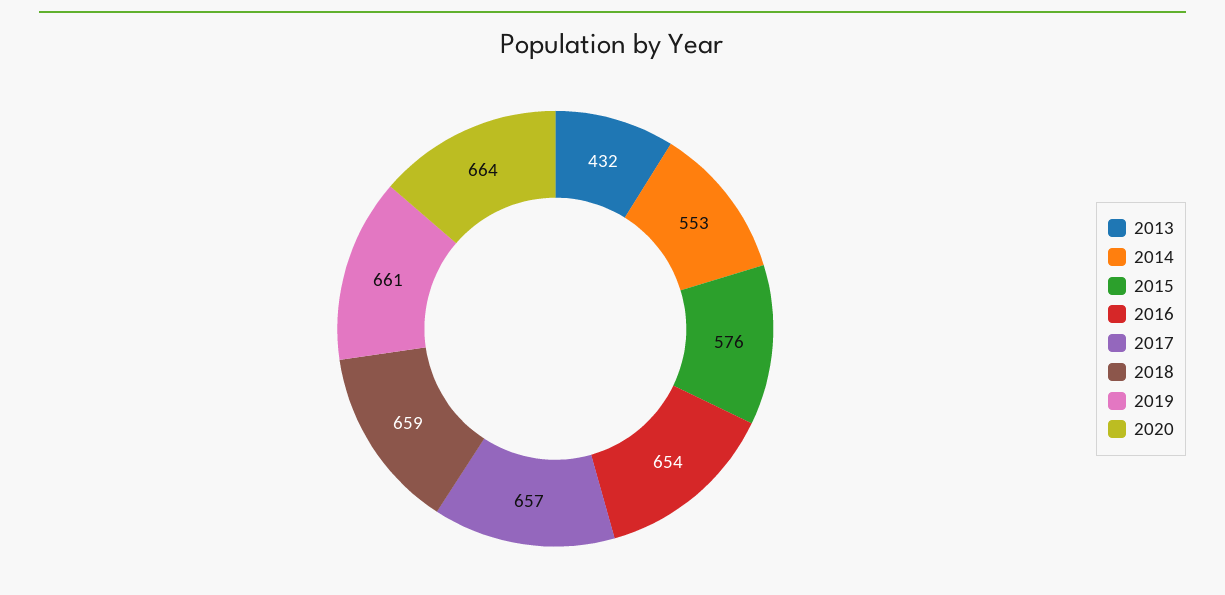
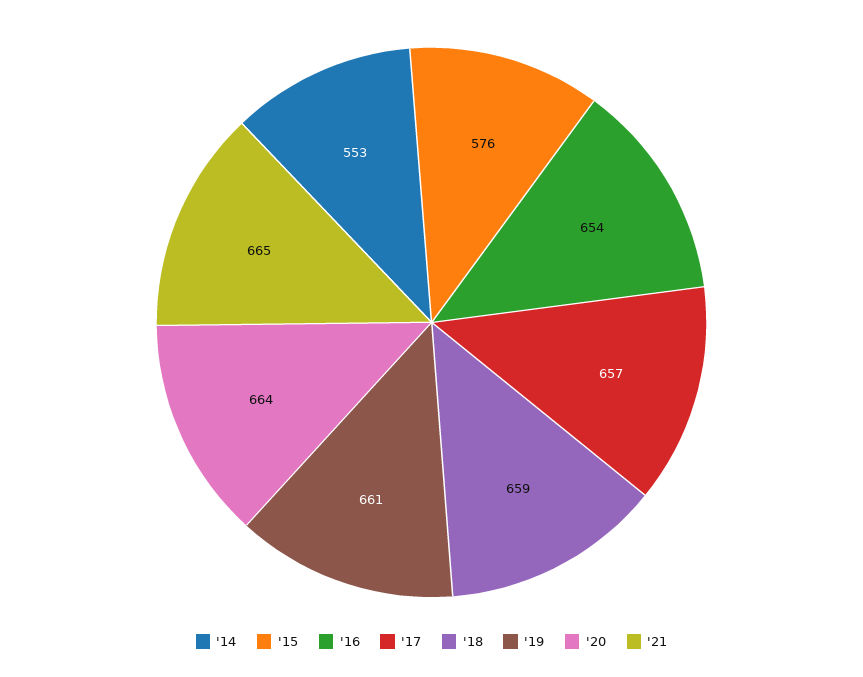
2013: 432 -> none
'21: none -> 665

